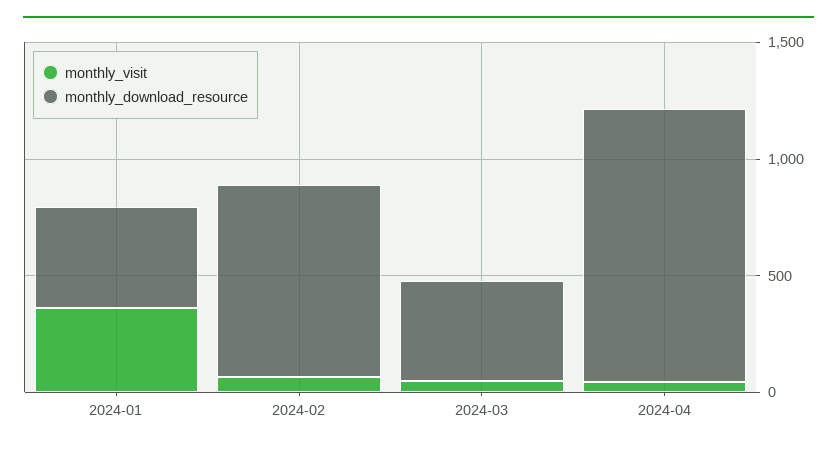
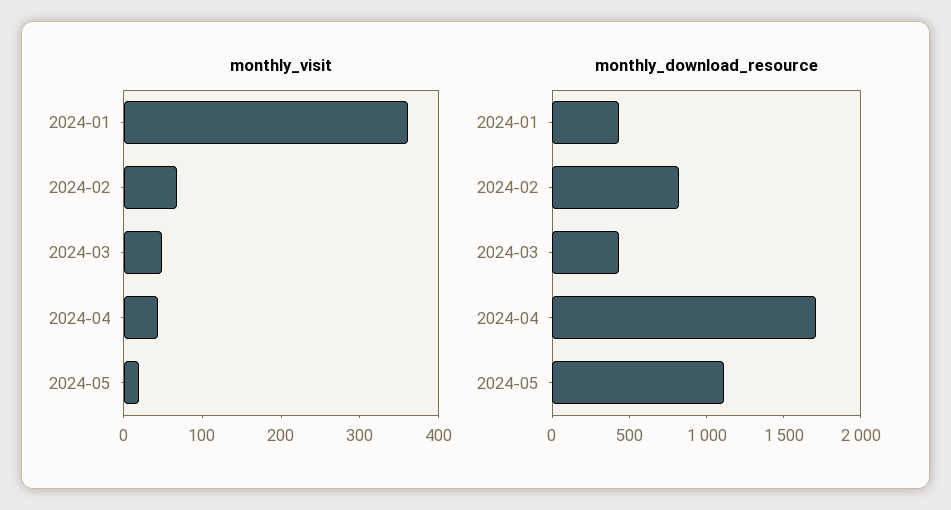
monthly_download_resource, 2024-04: 1200 -> 1700
monthly_visit, 2024-05: none -> 20
monthly_download_resource, 2024-05: none -> 1100

